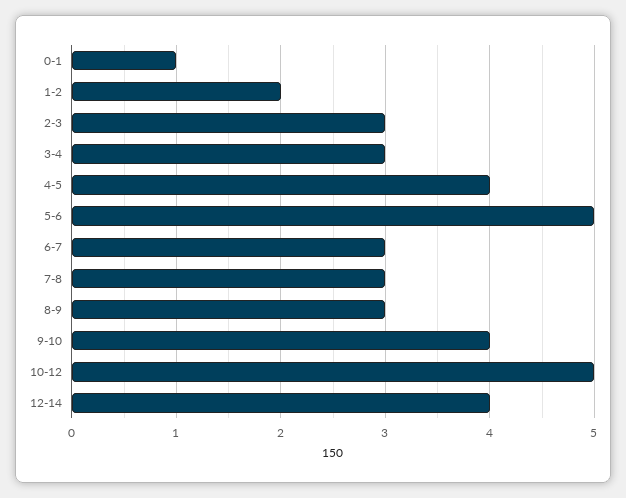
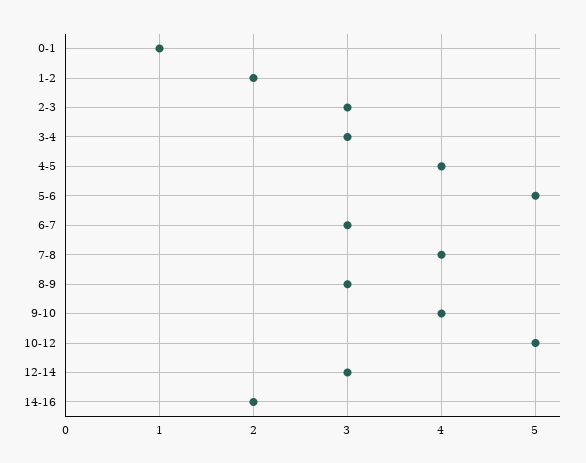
7-8: 3 -> 4
12-14: 4 -> 3
14-16: none -> 2

